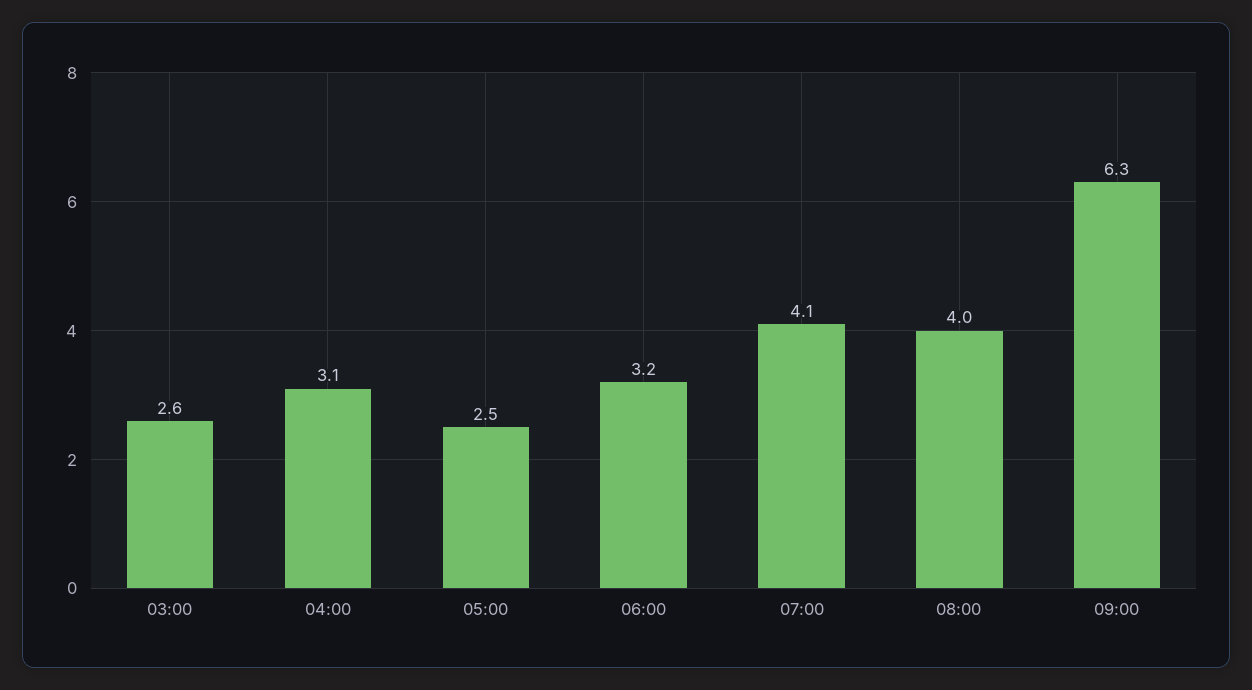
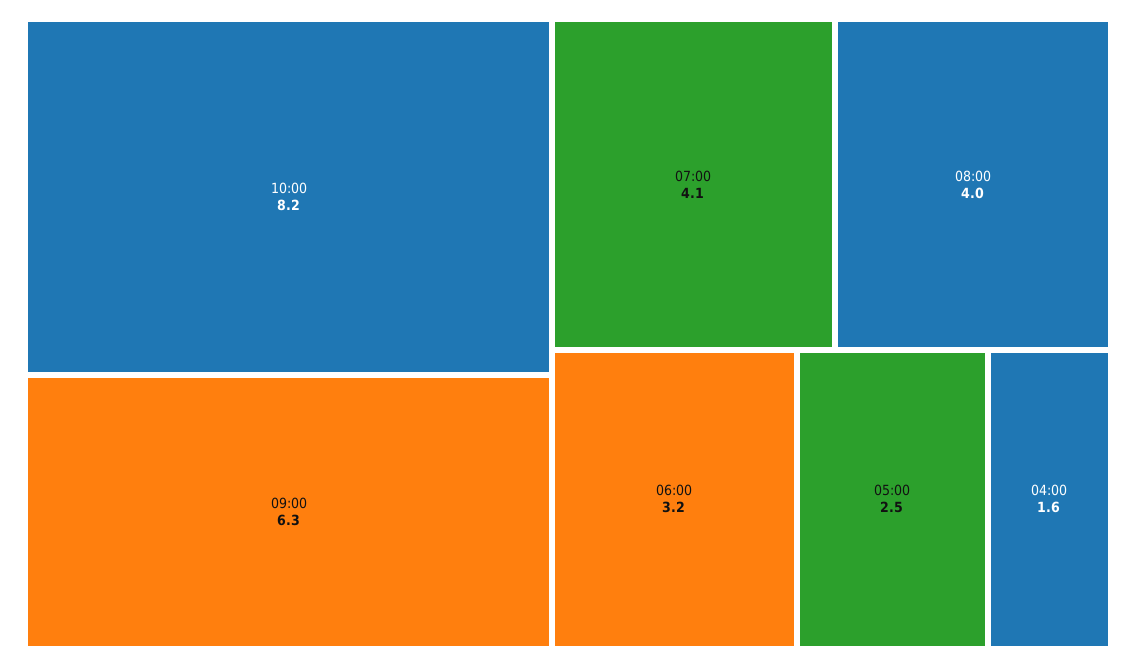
03:00: 2.6 -> none
04:00: 3.1 -> 1.6
10:00: none -> 8.2

